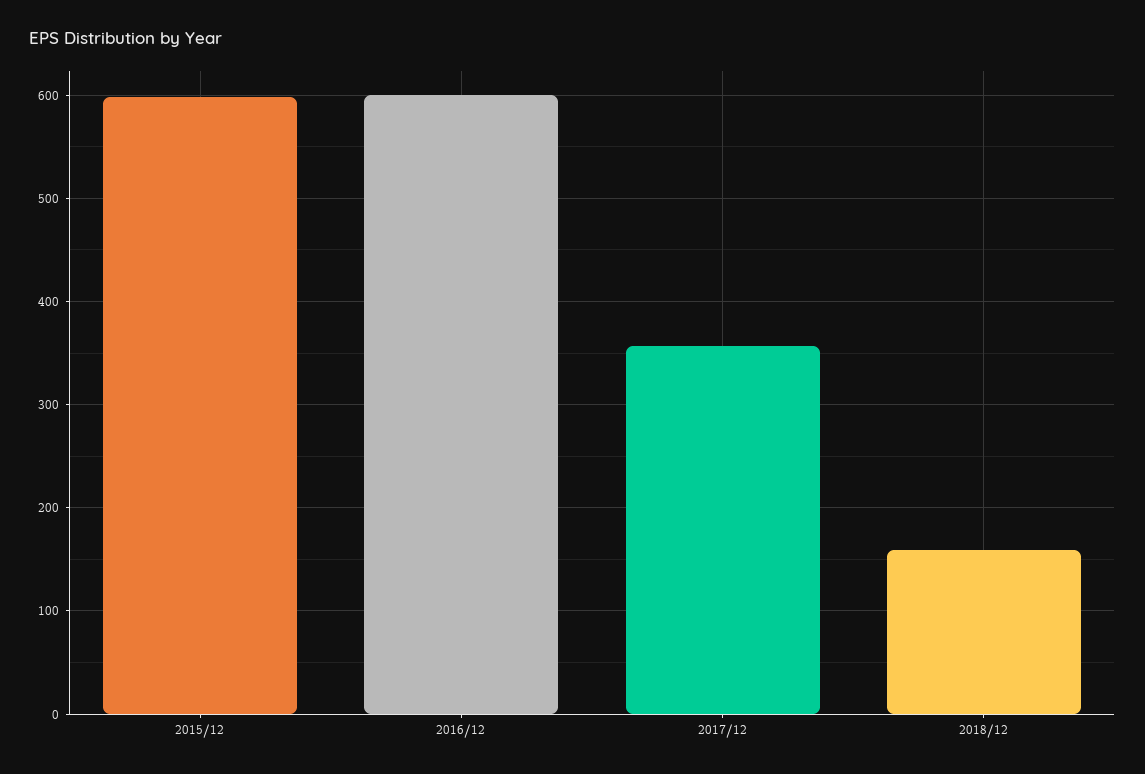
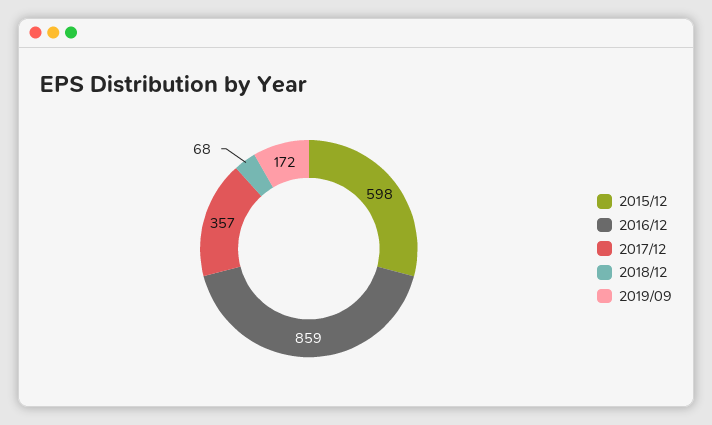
2016/12: 600 -> 859
2018/12: 160 -> 68
2019/09: none -> 172

